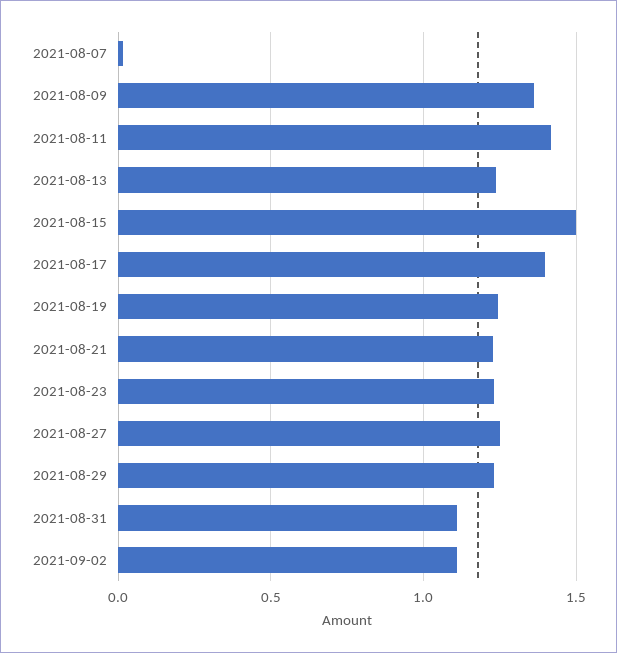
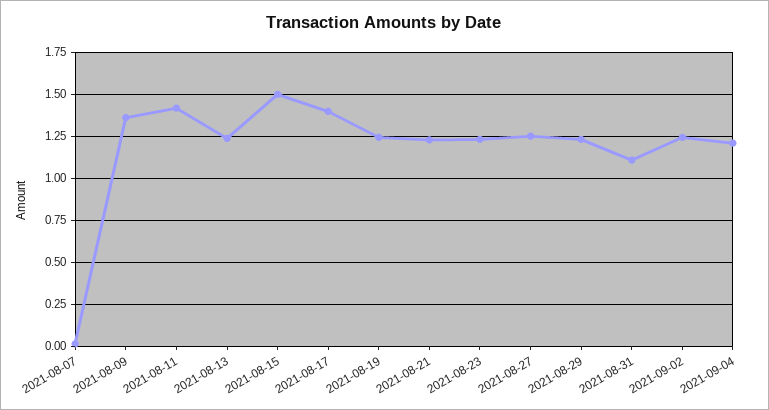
2021-09-02: 1.1 -> 1.25
2021-09-04: none -> 1.2

